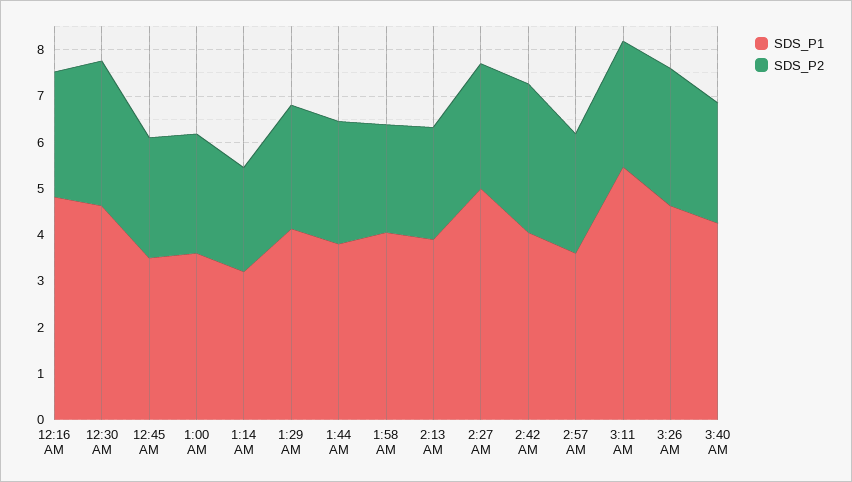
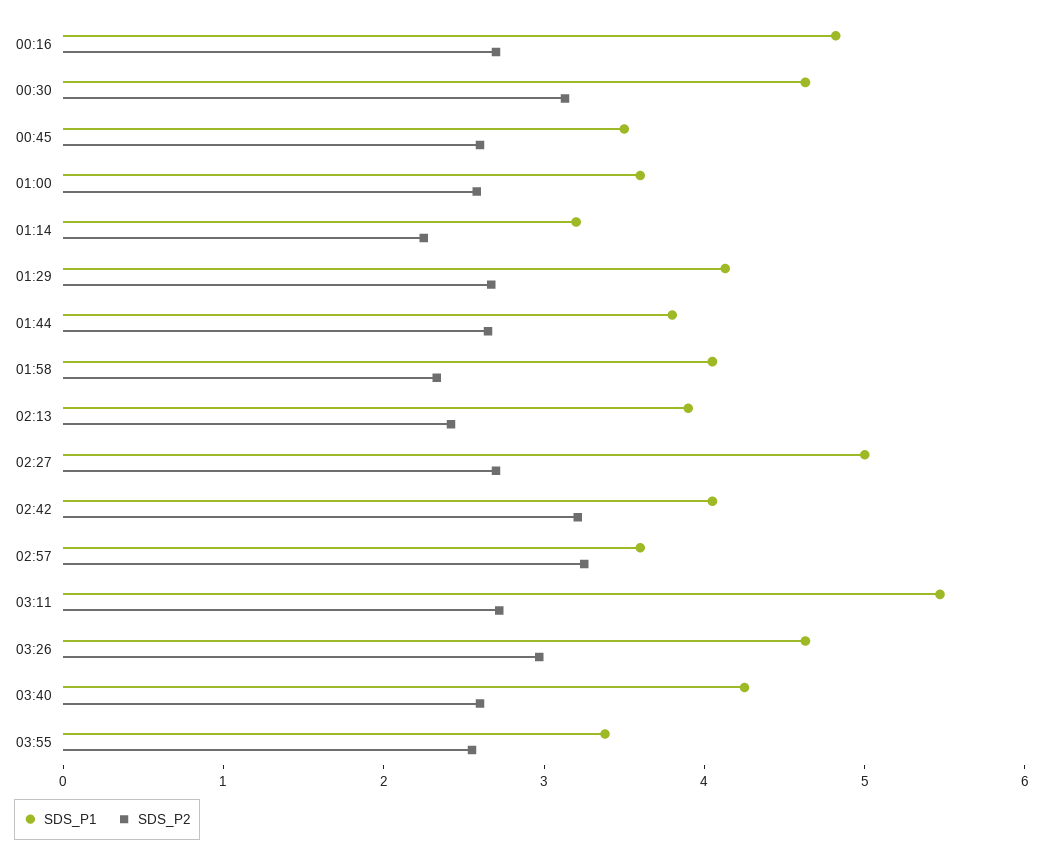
SDS_P2, 2:57 AM: 2.6 -> 3.2
SDS_P1, 03:55: none -> 3.4
SDS_P2, 03:55: none -> 2.6

